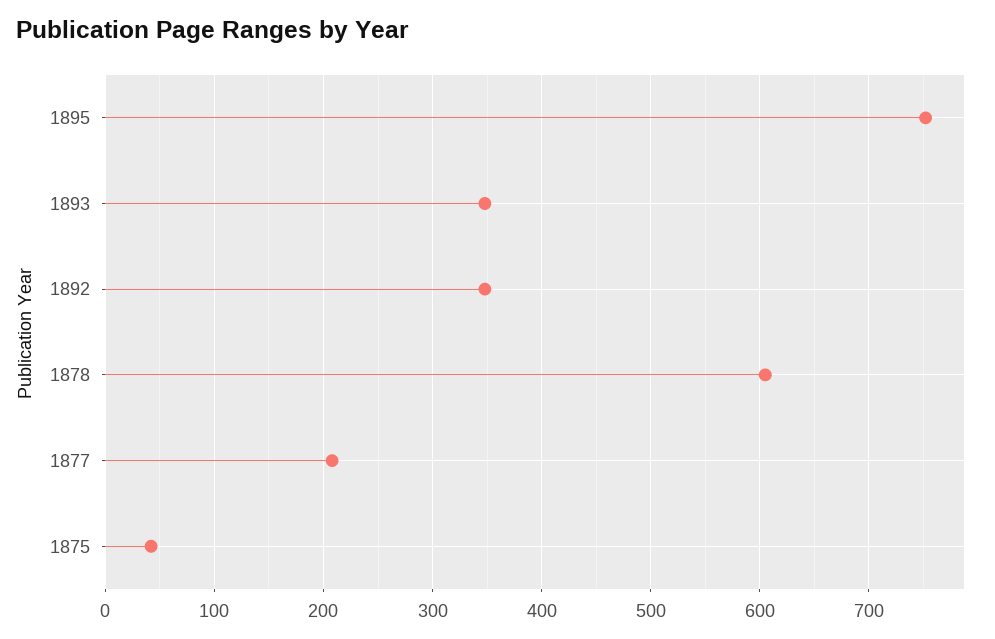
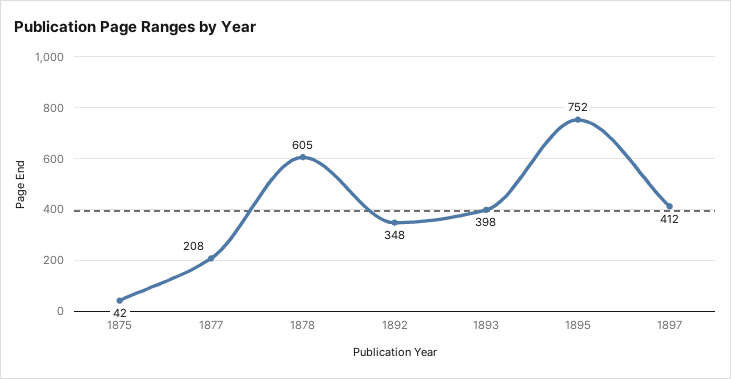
1893: 350 -> 398
1897: none -> 412

